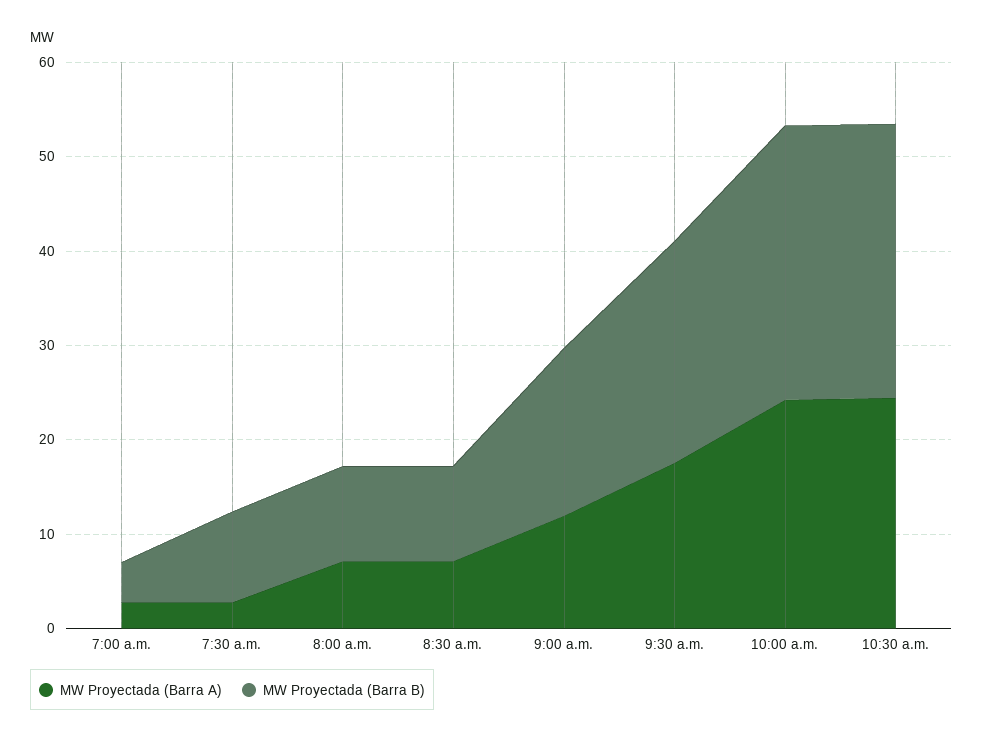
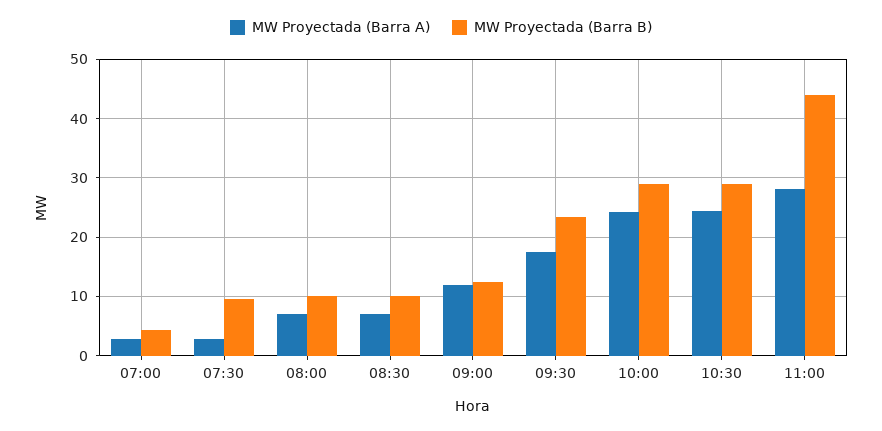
MW Proyectada (Barra B), 9:00 a.m.: 18 -> 12
MW Proyectada (Barra A), 11:00: none -> 28
MW Proyectada (Barra B), 11:00: none -> 44

